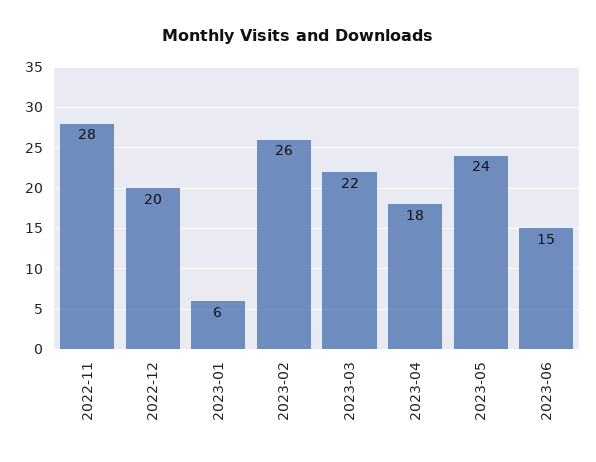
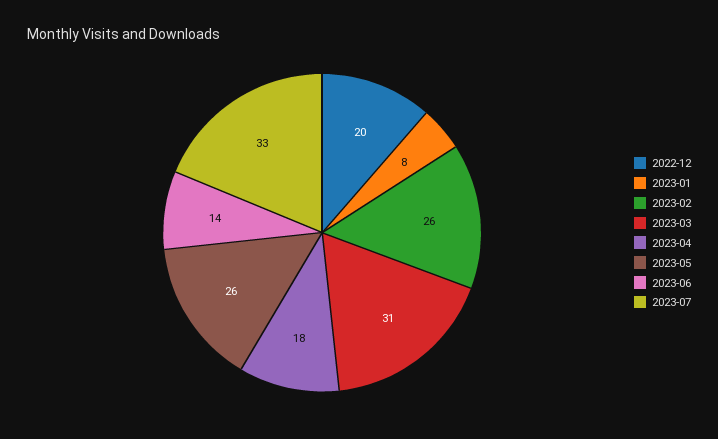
2022-11: 28 -> none
2023-01: 6 -> 8
2023-03: 22 -> 31
2023-05: 24 -> 26
2023-06: 15 -> 14
2023-07: none -> 33

